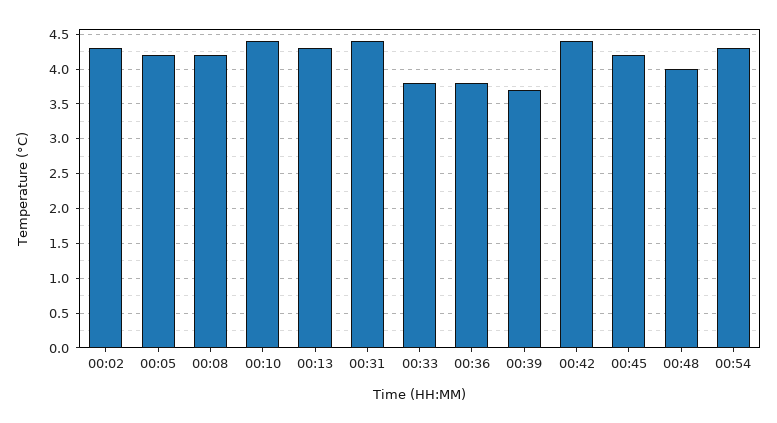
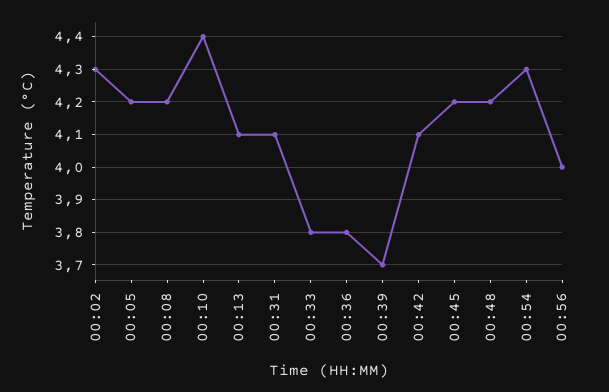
00:13: 4.3 -> 4.1
00:31: 4.4 -> 4.1
00:42: 4.4 -> 4.1
00:48: 4 -> 4.2
00:56: none -> 4

